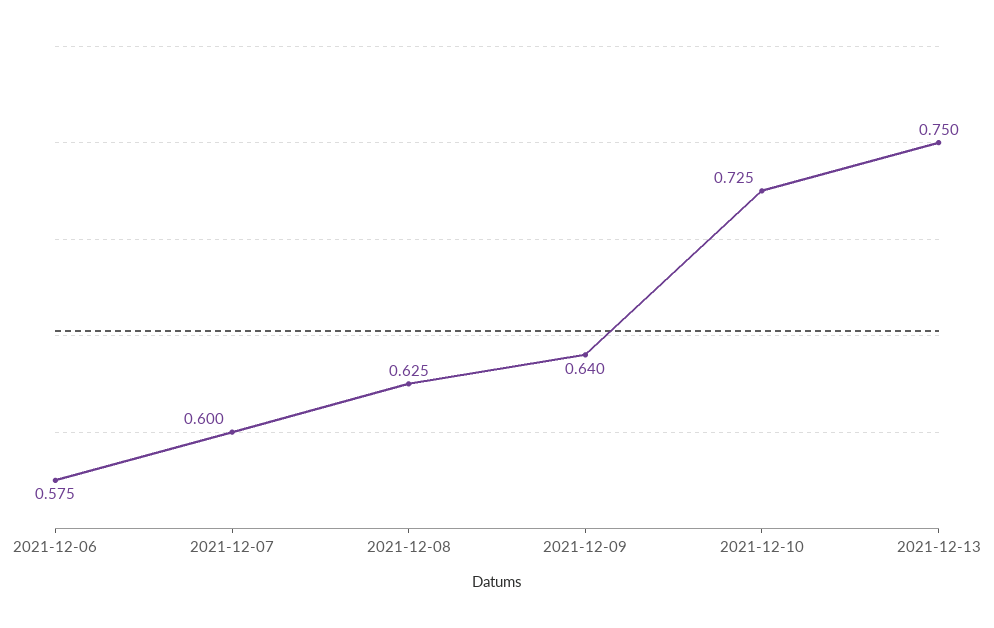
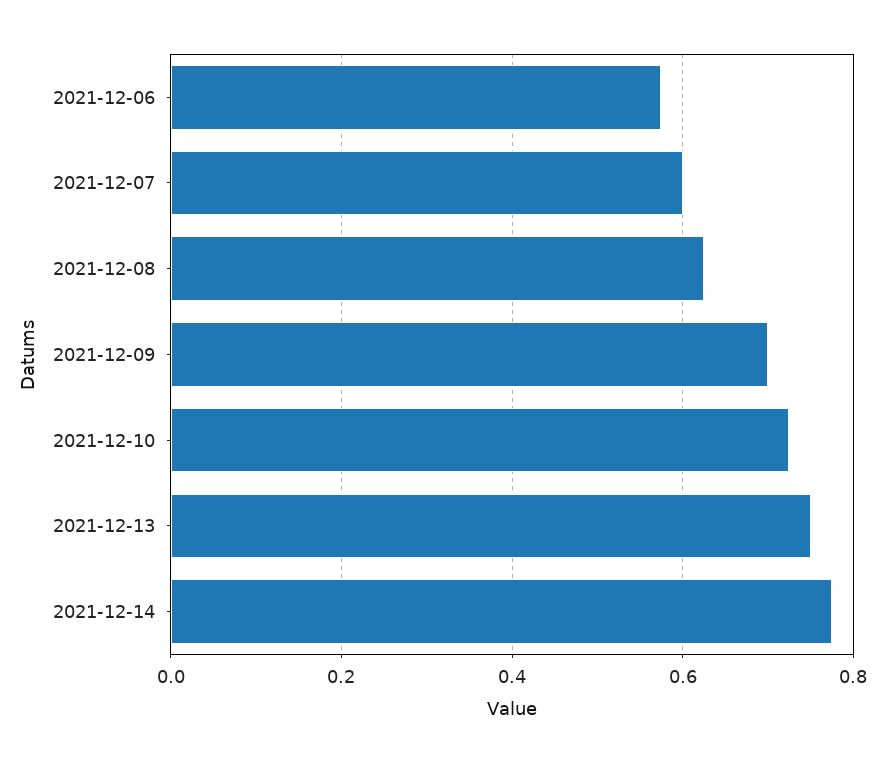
2021-12-09: 0.64 -> 0.7
2021-12-14: none -> 0.78

